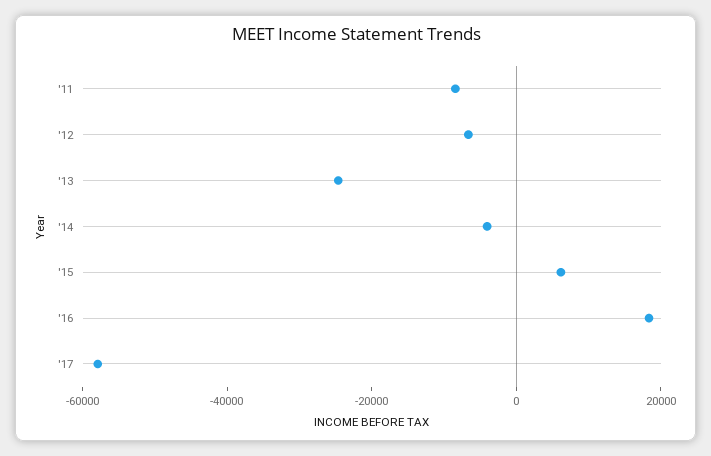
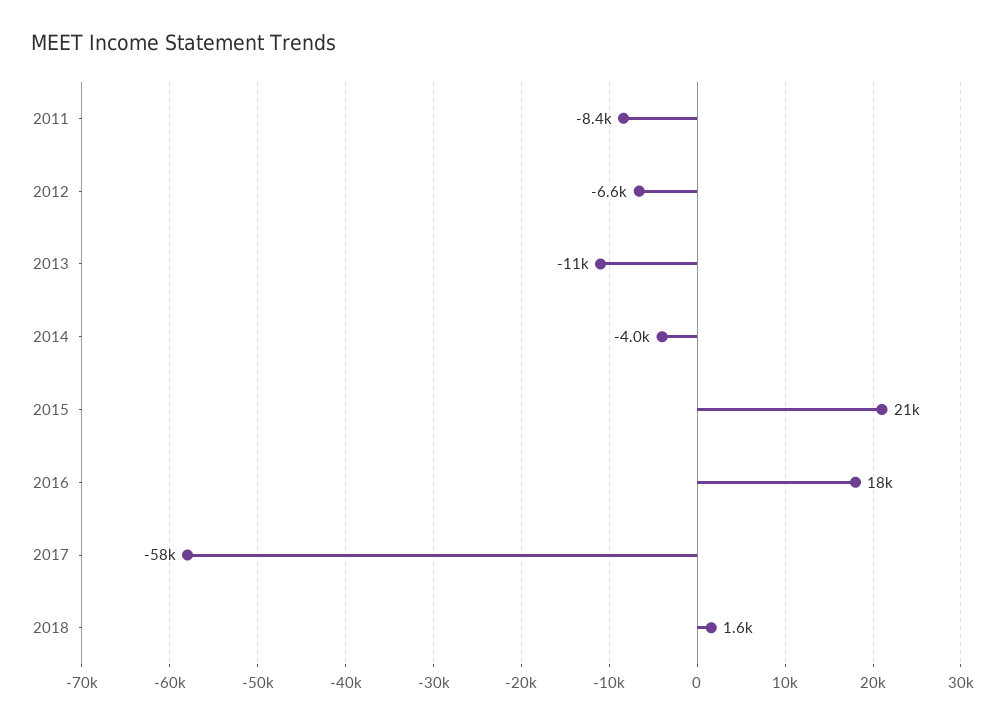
'13: -25000 -> -11000
'15: 5000 -> 21000
2018: none -> 1600

